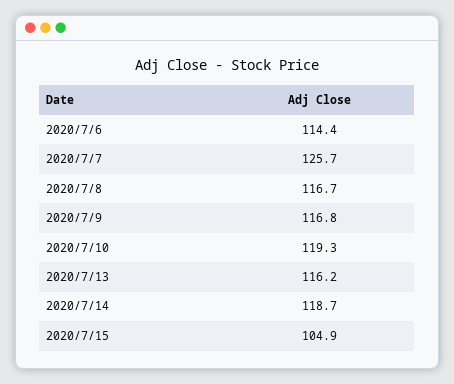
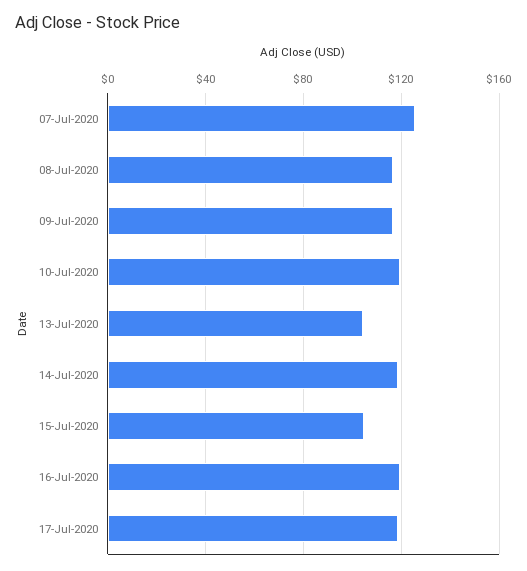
2020/7/6: 114.4 -> none
2020/7/13: 116.2 -> 105
16-Jul-2020: none -> 120
17-Jul-2020: none -> 120

